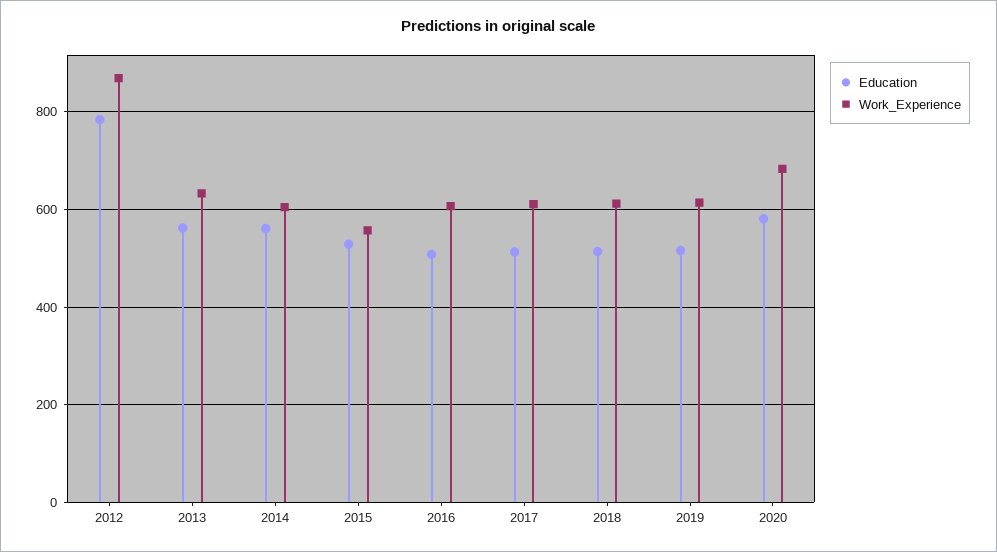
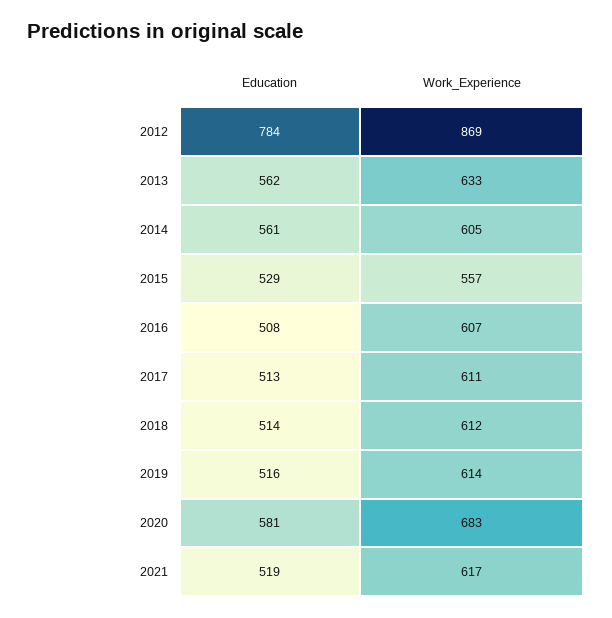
Education, 2021: none -> 519
Work_Experience, 2021: none -> 617

